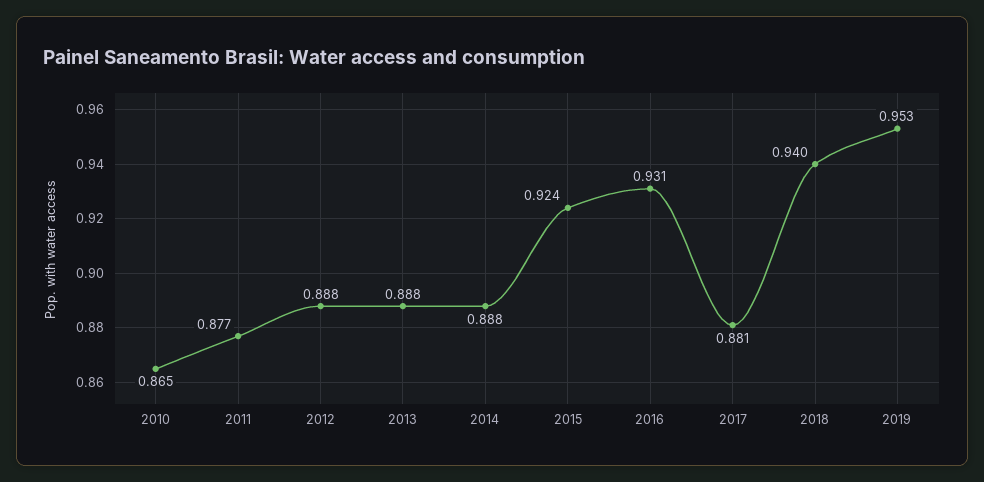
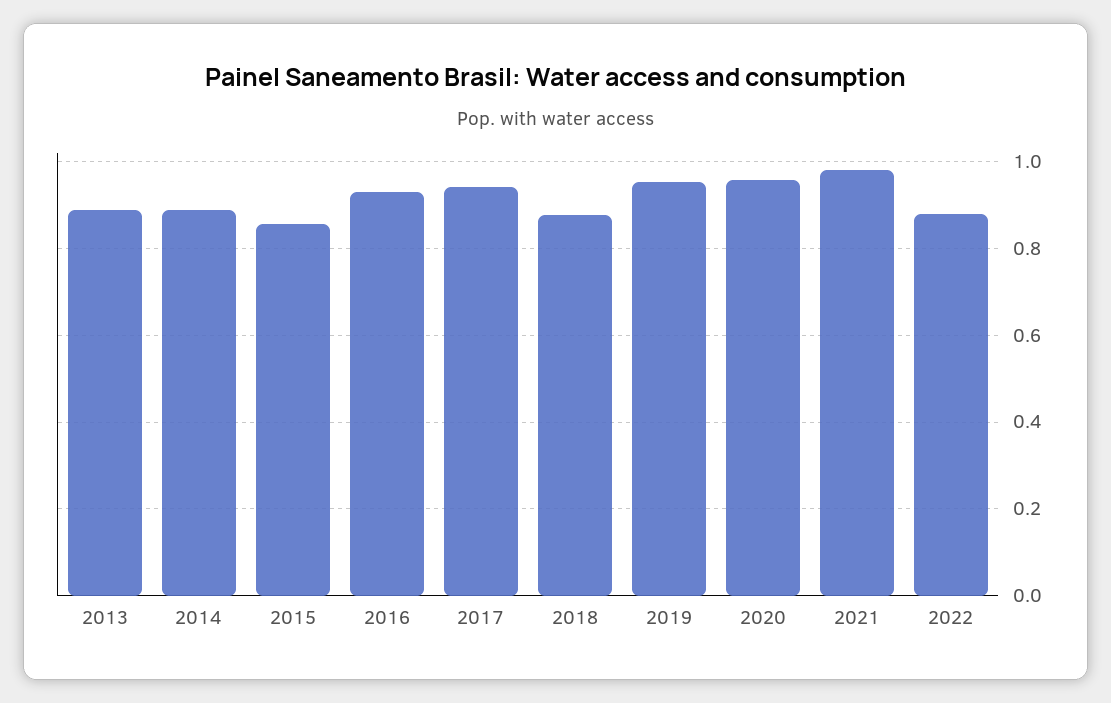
2010: 0.865 -> none
2011: 0.877 -> none
2012: 0.888 -> none
2015: 0.924 -> 0.86
2017: 0.881 -> 0.94
2018: 0.94 -> 0.88
2020: none -> 0.96
2021: none -> 0.98
2022: none -> 0.88

